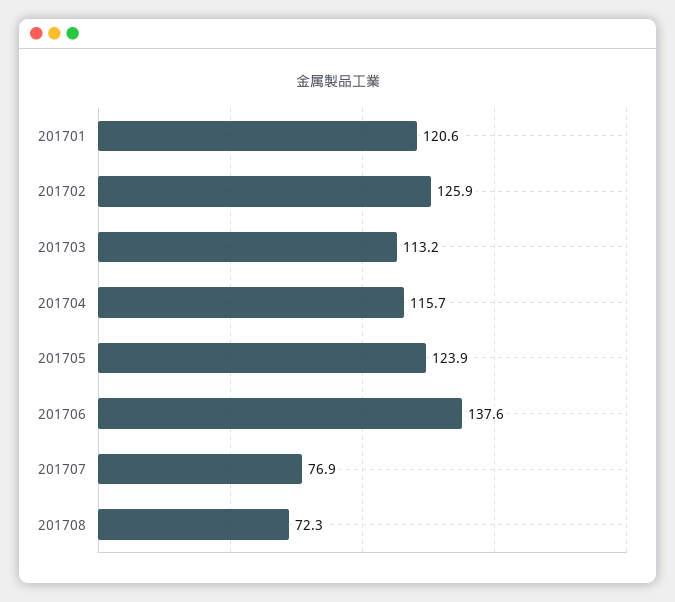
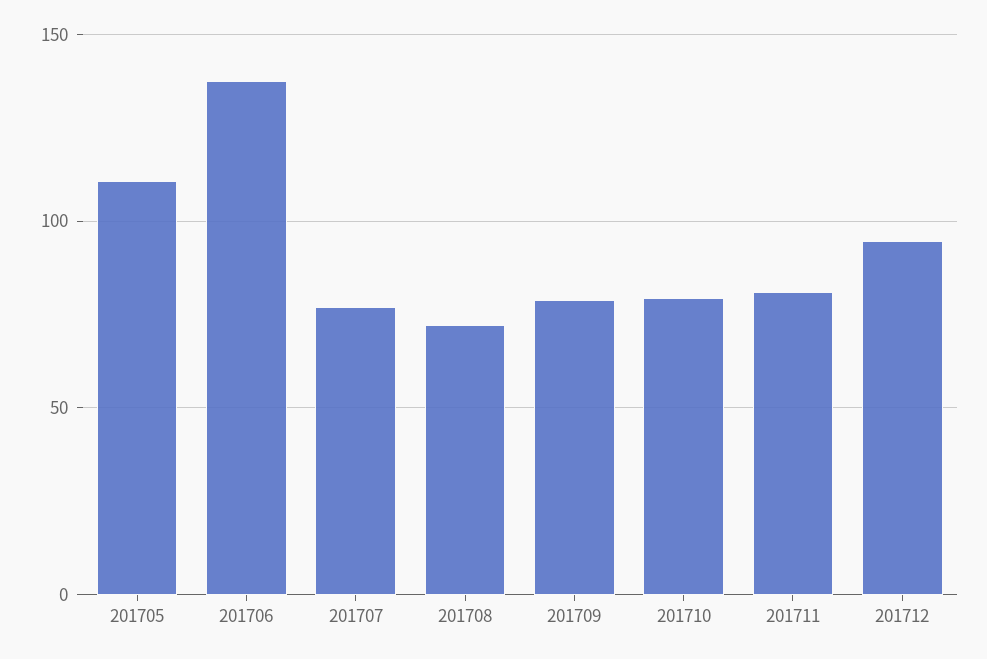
201701: 120.6 -> none
201702: 125.9 -> none
201703: 113.2 -> none
201704: 115.7 -> none
201705: 123.9 -> 110
201709: none -> 80
201710: none -> 80
201711: none -> 80
201712: none -> 95

